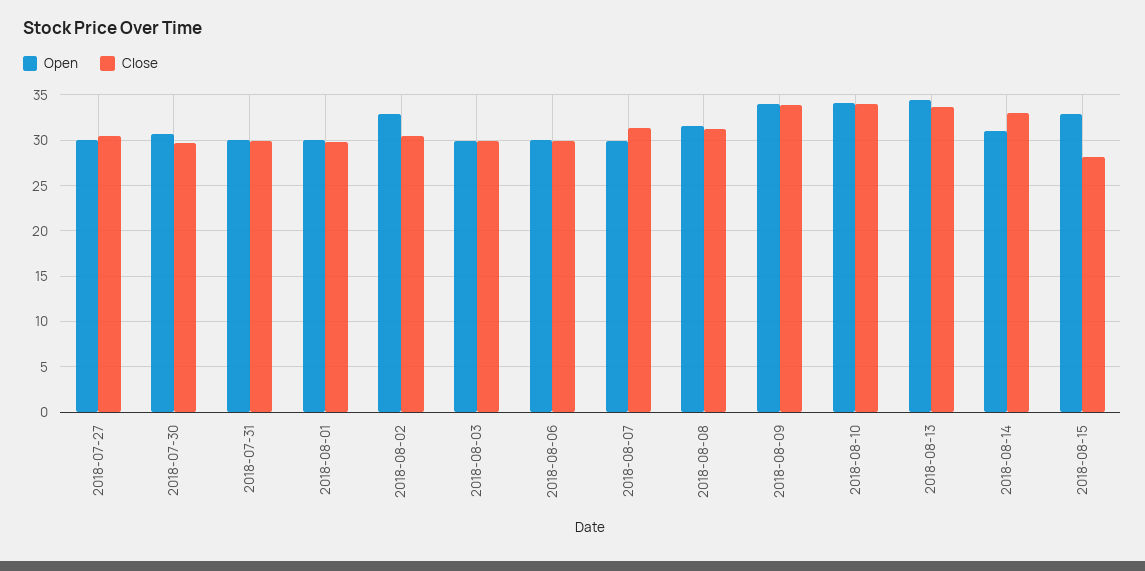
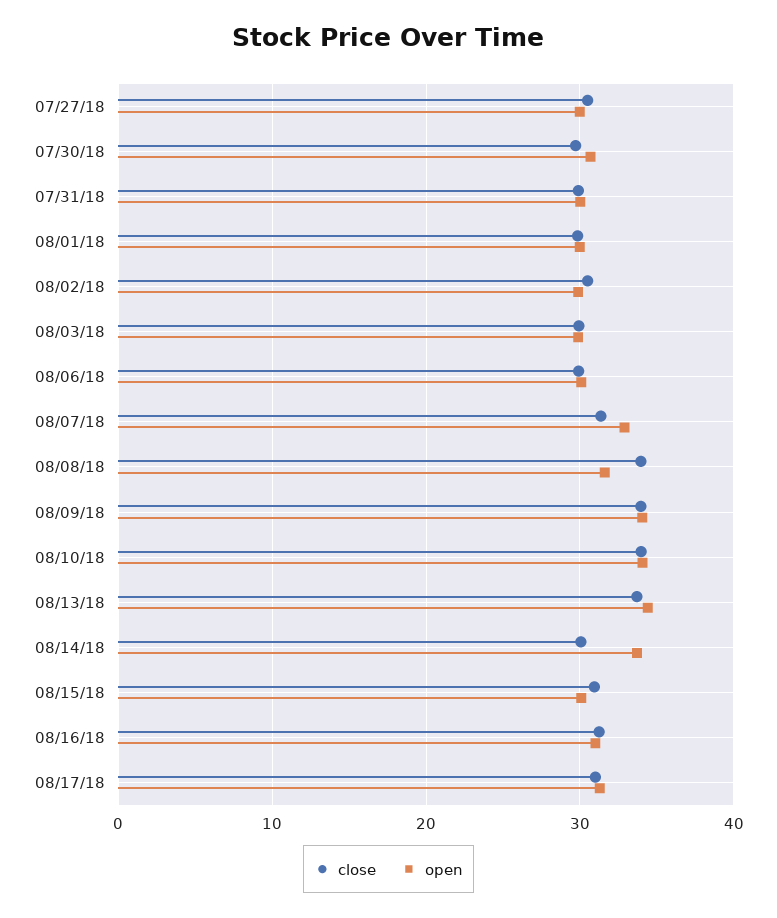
Open, 2018-08-02: 33 -> 30
Open, 2018-08-07: 30 -> 33
Close, 2018-08-08: 31 -> 34
Open, 2018-08-14: 31 -> 34
Close, 2018-08-14: 33 -> 30
Open, 2018-08-15: 33 -> 30
Close, 2018-08-15: 28 -> 31
Close, 08/16/18: none -> 31
Open, 08/16/18: none -> 31
Close, 08/17/18: none -> 31
Open, 08/17/18: none -> 31

